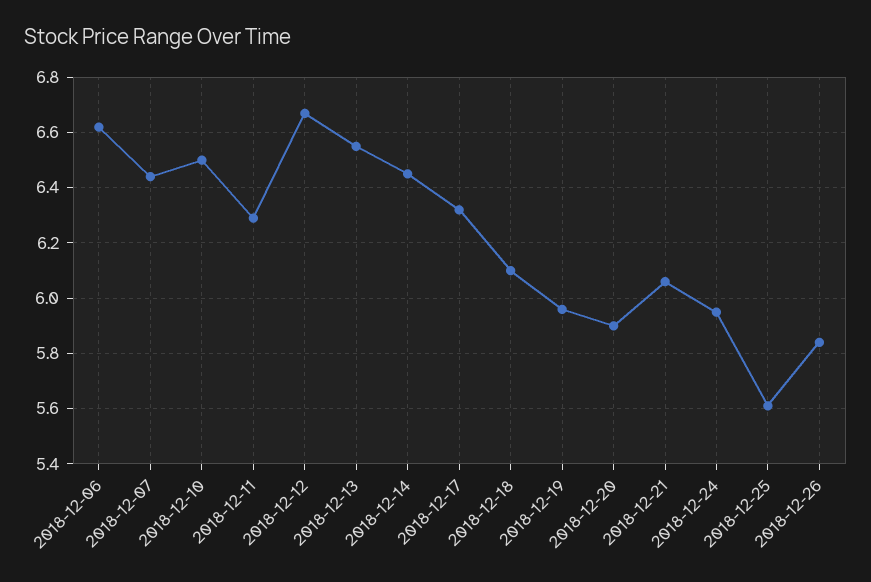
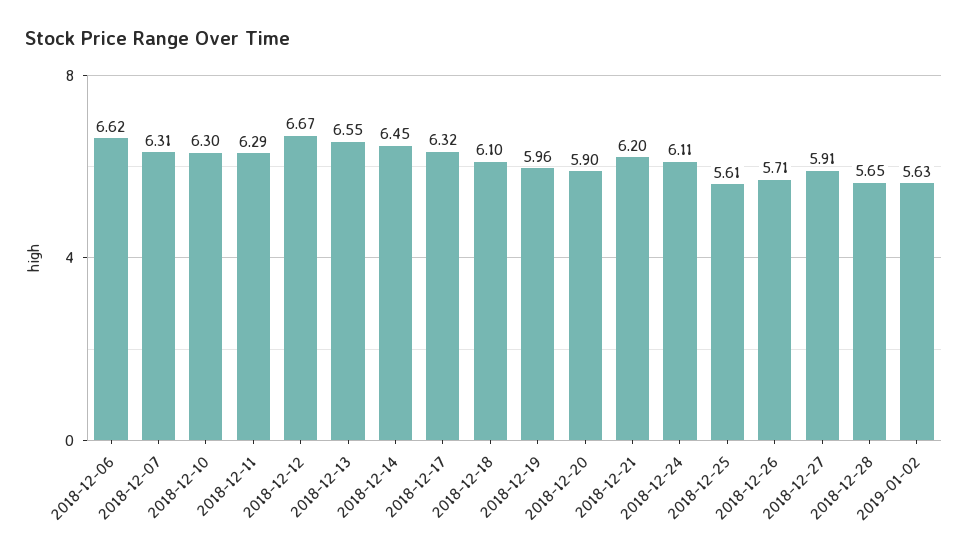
2018-12-07: 6.45 -> 6.31
2018-12-10: 6.5 -> 6.3
2018-12-21: 6.05 -> 6.2
2018-12-24: 5.95 -> 6.11
2018-12-26: 5.85 -> 5.71
2018-12-27: none -> 5.91
2018-12-28: none -> 5.65
2019-01-02: none -> 5.63

